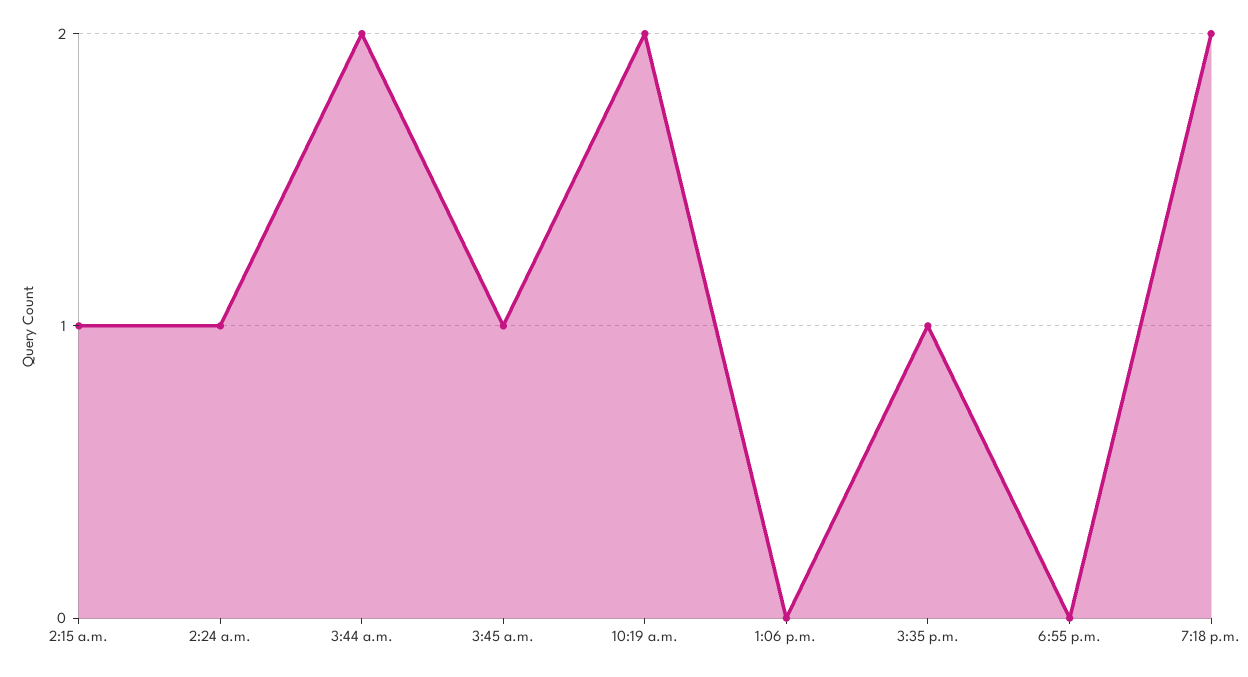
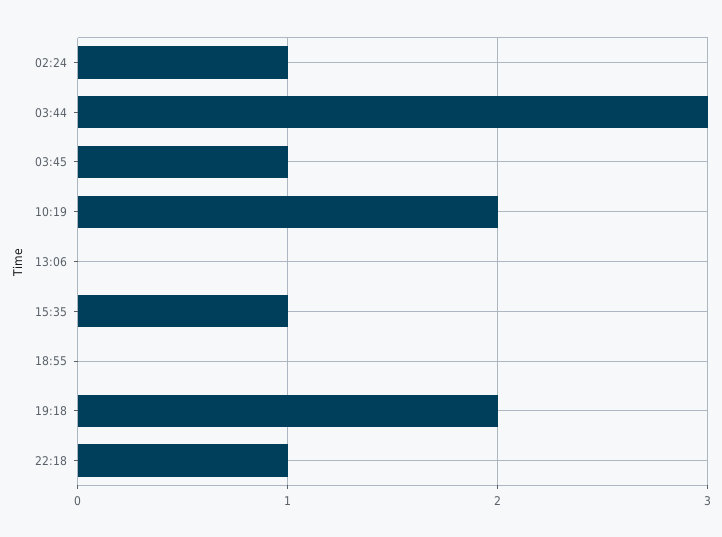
2:15 a.m.: 1 -> none
3:44 a.m.: 2 -> 3
22:18: none -> 1

